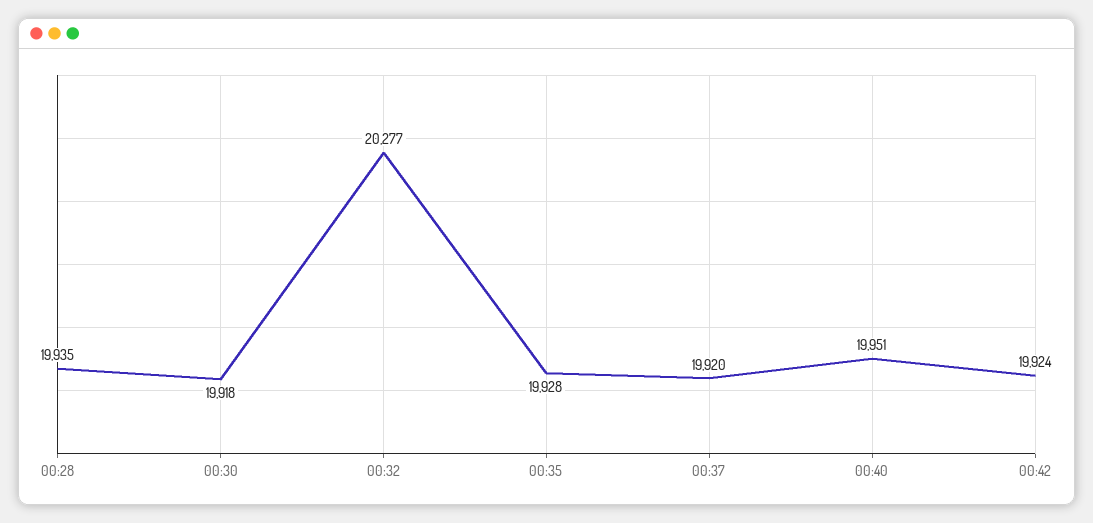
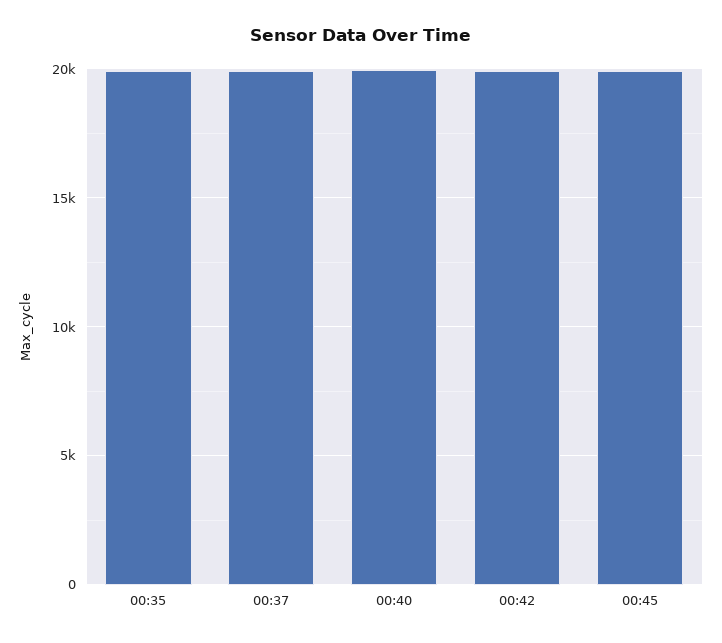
00:28: 19935 -> none
00:30: 19918 -> none
00:32: 20277 -> none
00:45: none -> 20000

